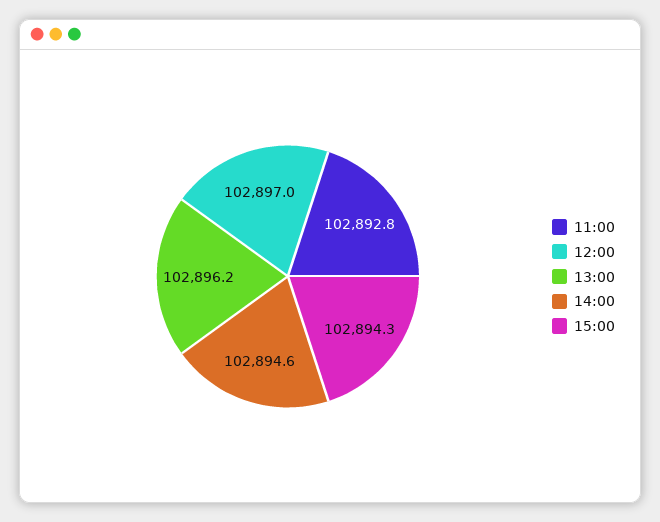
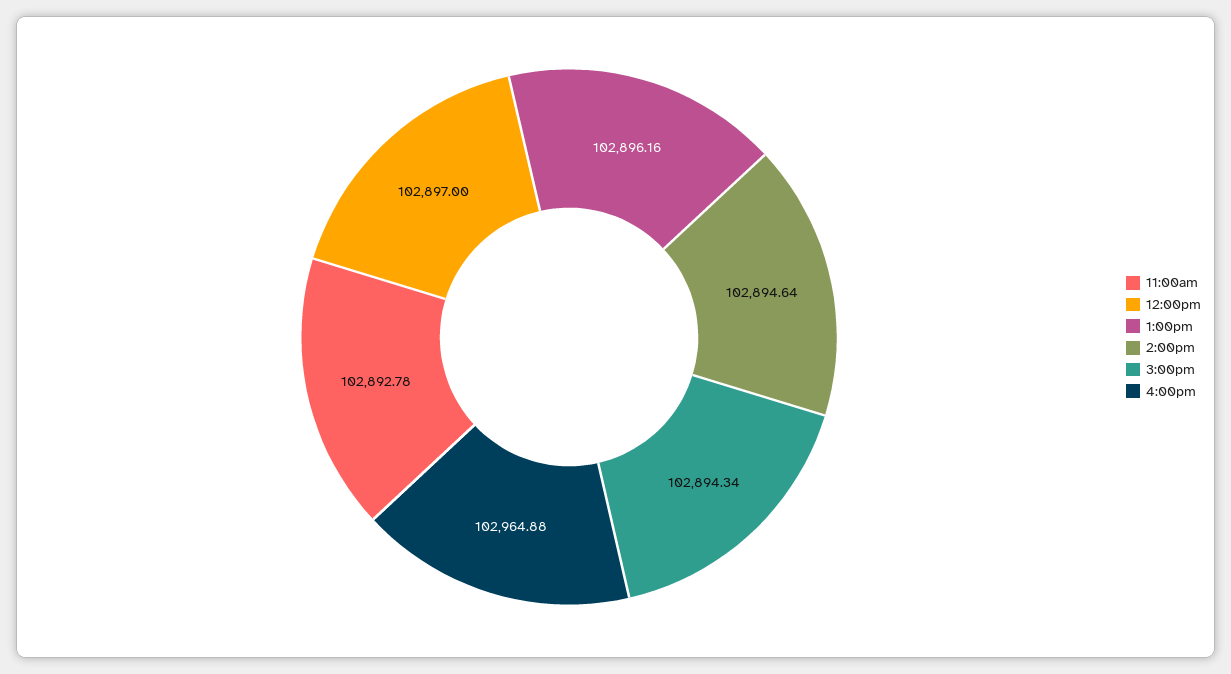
4:00pm: none -> 102964.88

